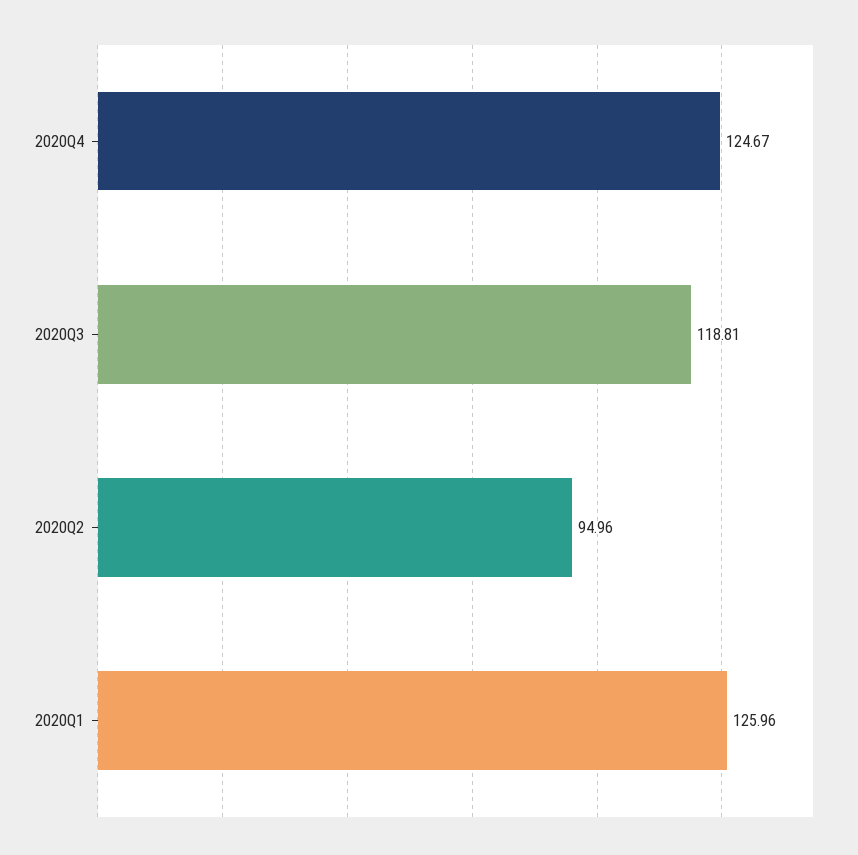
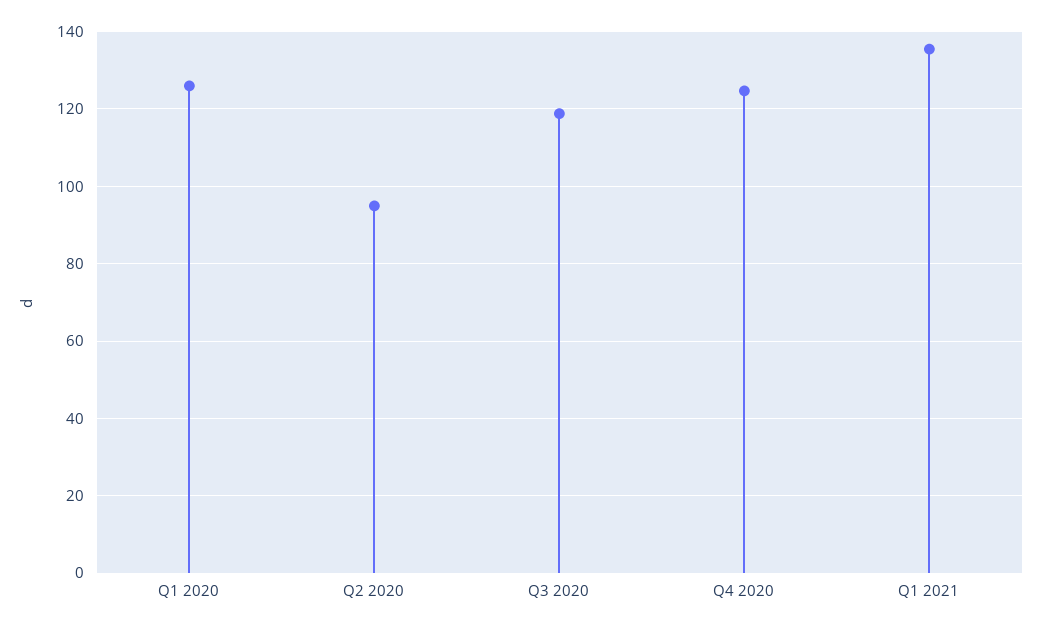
Q1 2021: none -> 136

